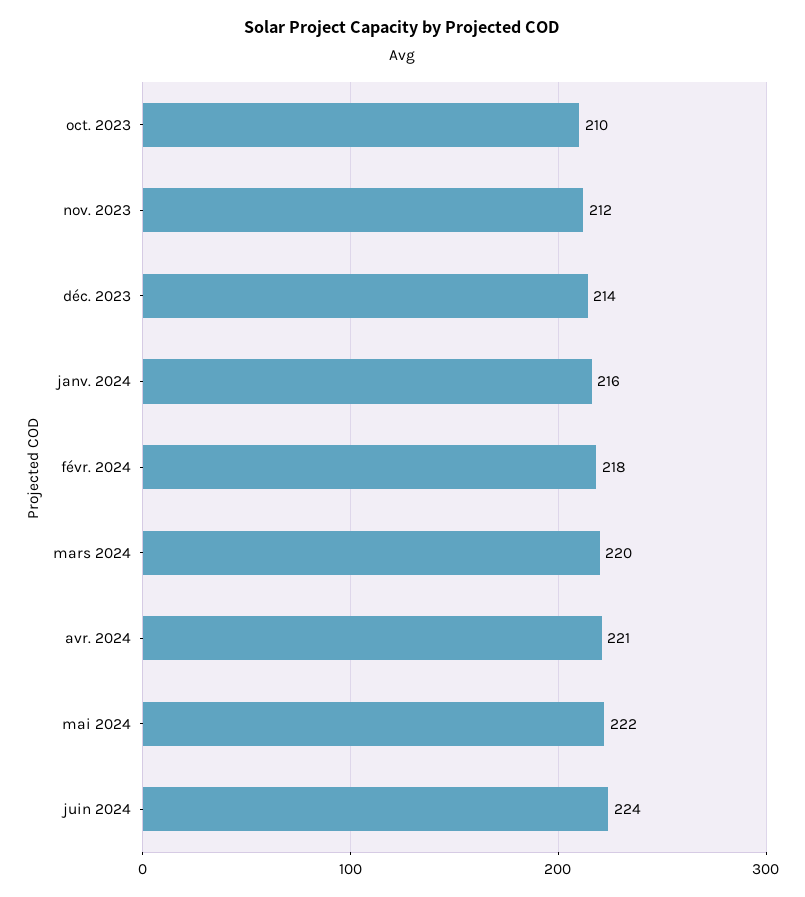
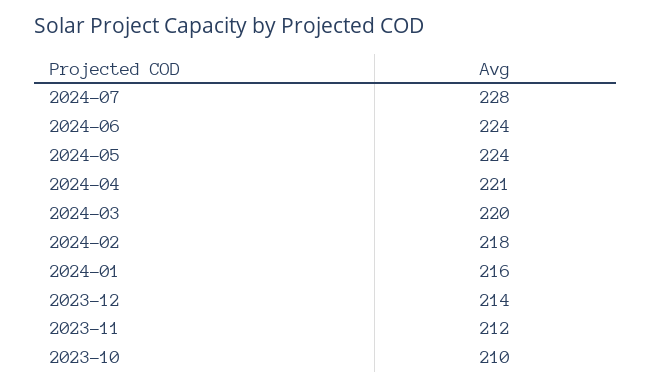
mai 2024: 222 -> 224
2024-07: none -> 228

